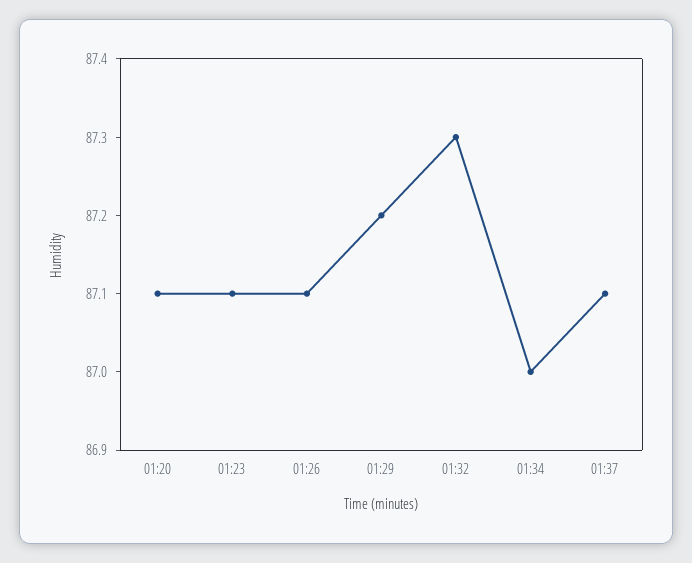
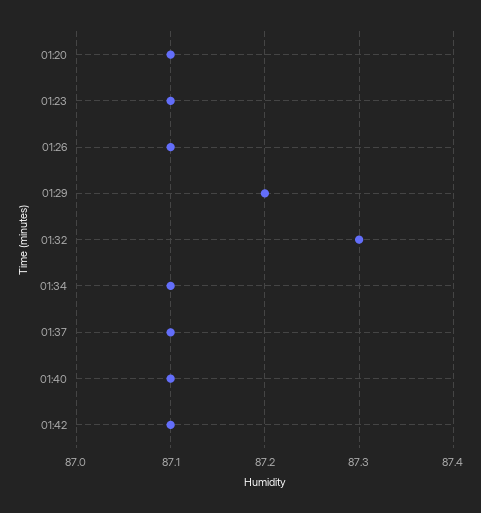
01:34: 87 -> 87.1
01:40: none -> 87.1
01:42: none -> 87.1

